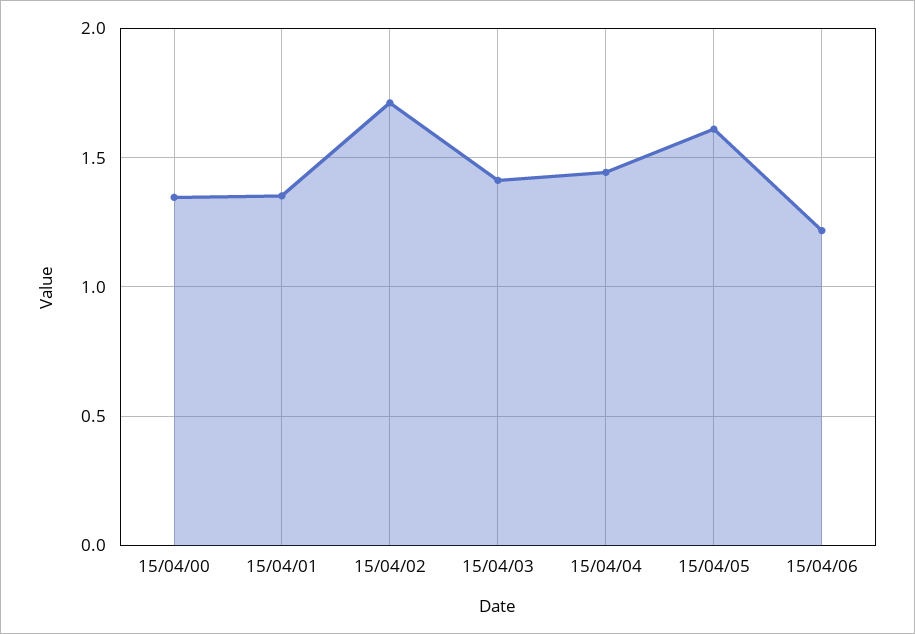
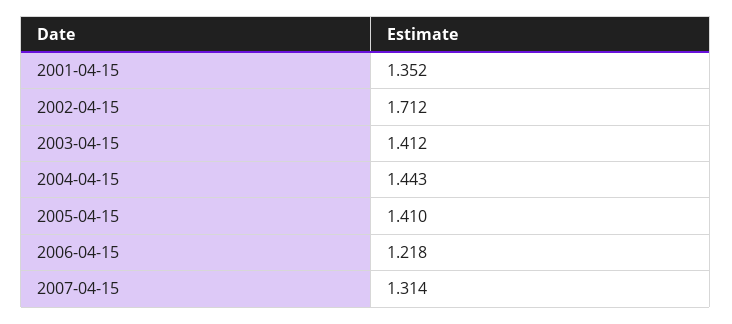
15/04/00: 1.35 -> none
15/04/05: 1.6 -> 1.41
2007-04-15: none -> 1.314

